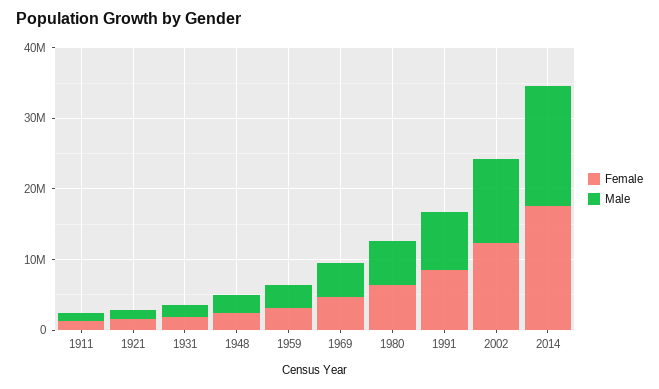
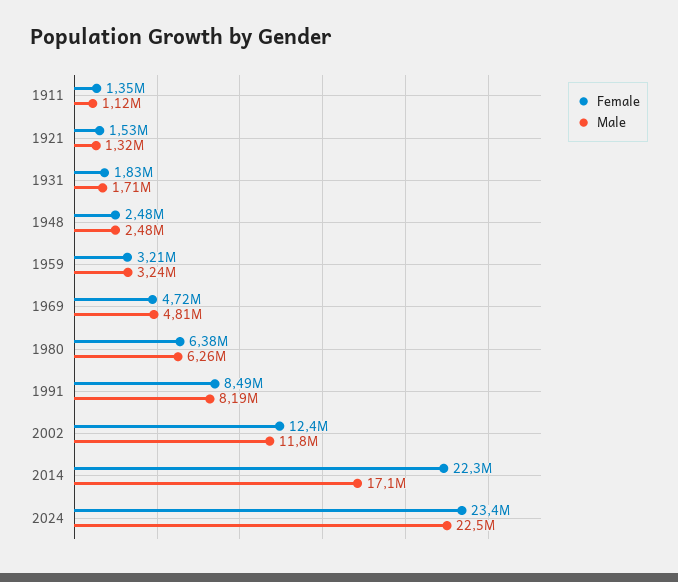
Female, 2014: 18000000 -> 22300000
Female, 2024: none -> 23400000
Male, 2024: none -> 22500000

